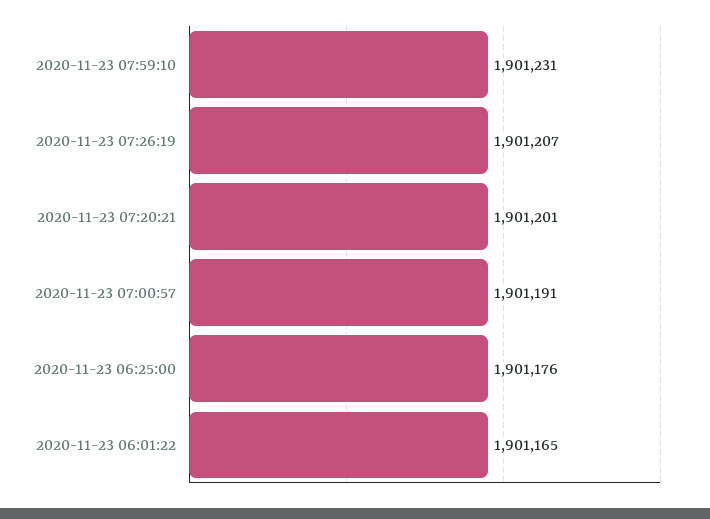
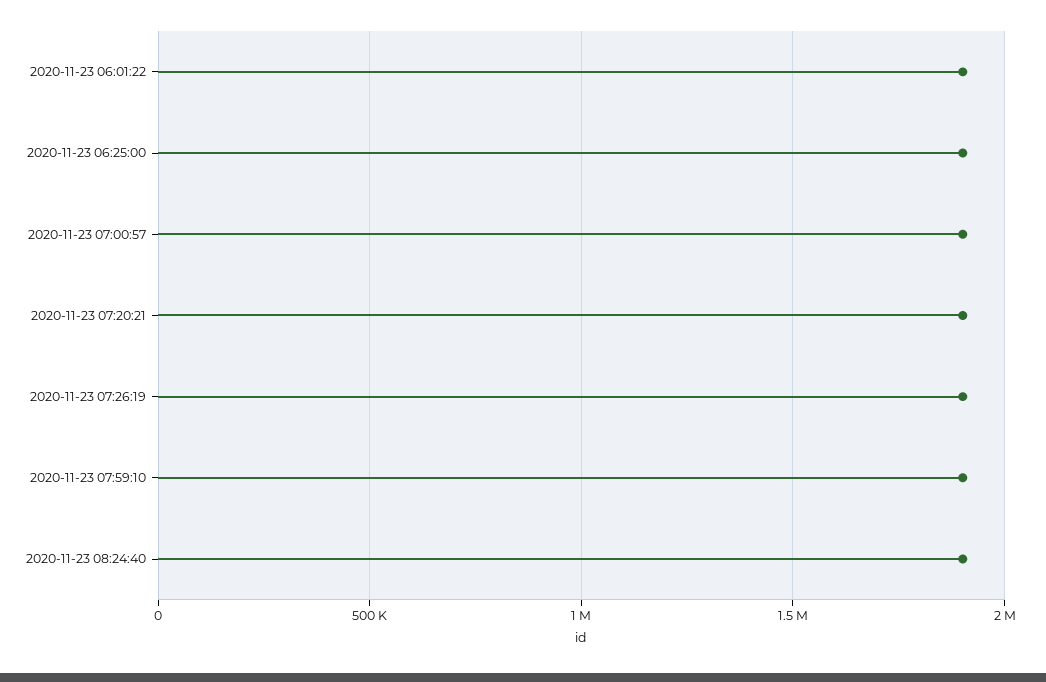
2020-11-23 08:24:40: none -> 1900000

